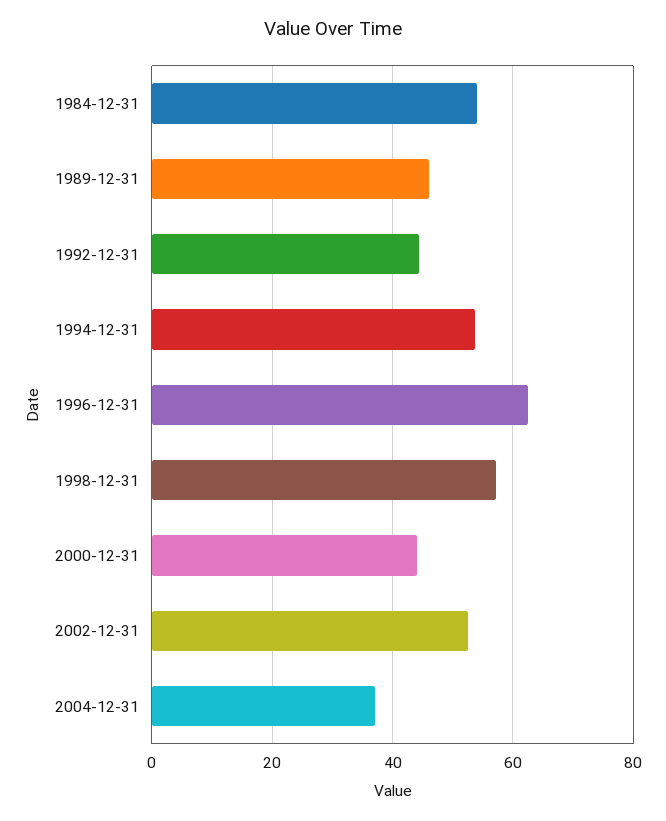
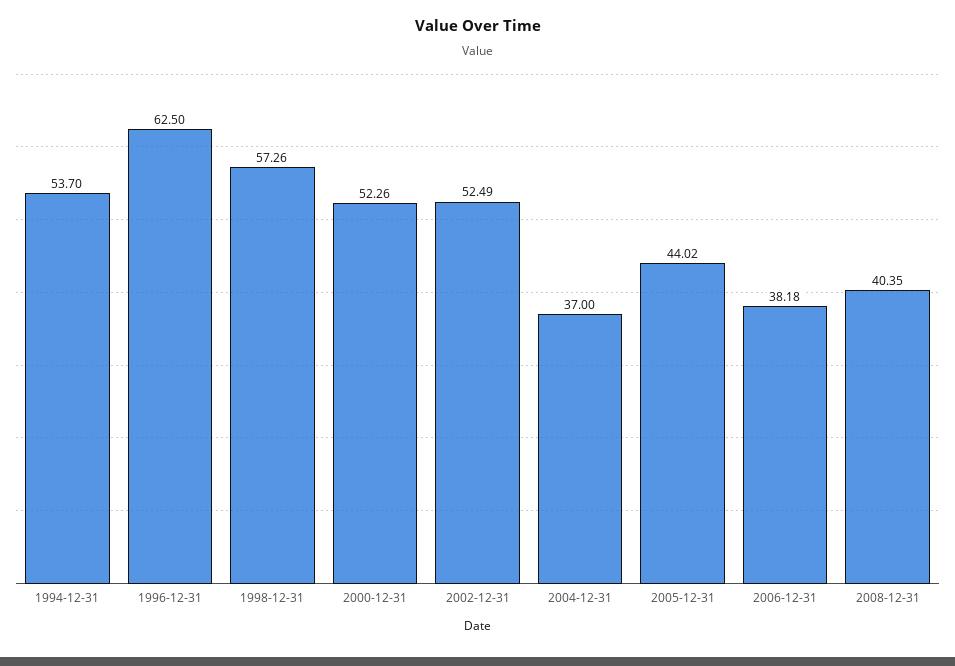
1984-12-31: 54 -> none
1989-12-31: 46 -> none
1992-12-31: 44 -> none
2000-12-31: 44 -> 52.26
2005-12-31: none -> 44.02
2006-12-31: none -> 38.18
2008-12-31: none -> 40.35

